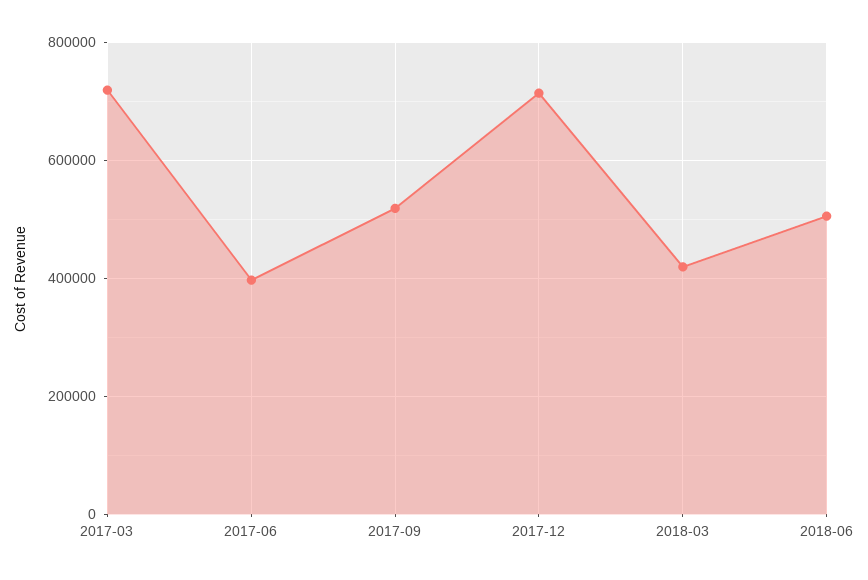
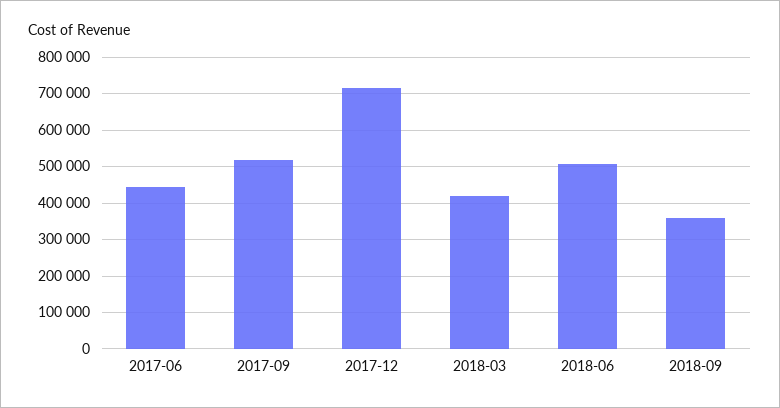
2017-03: 720000 -> none
2017-06: 400000 -> 440000
2018-09: none -> 360000

